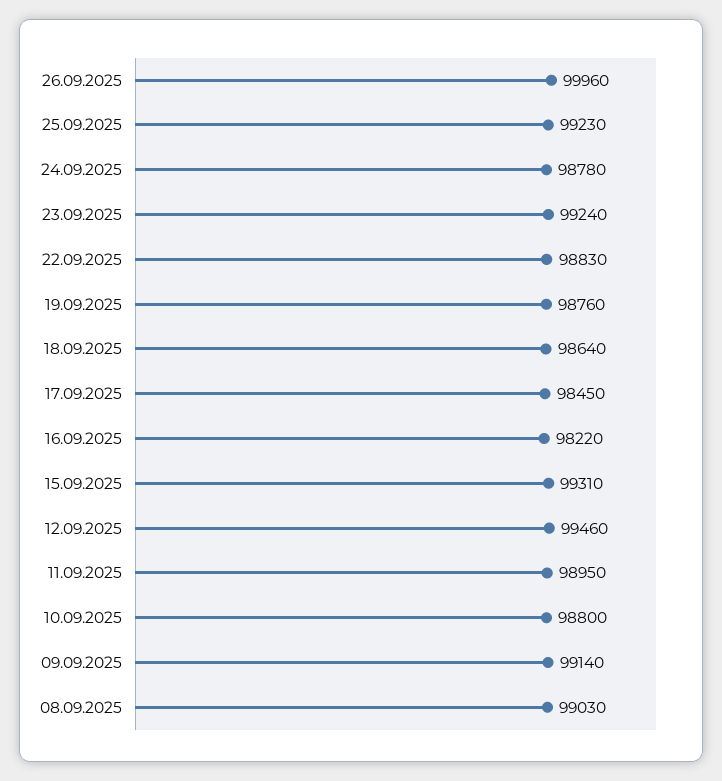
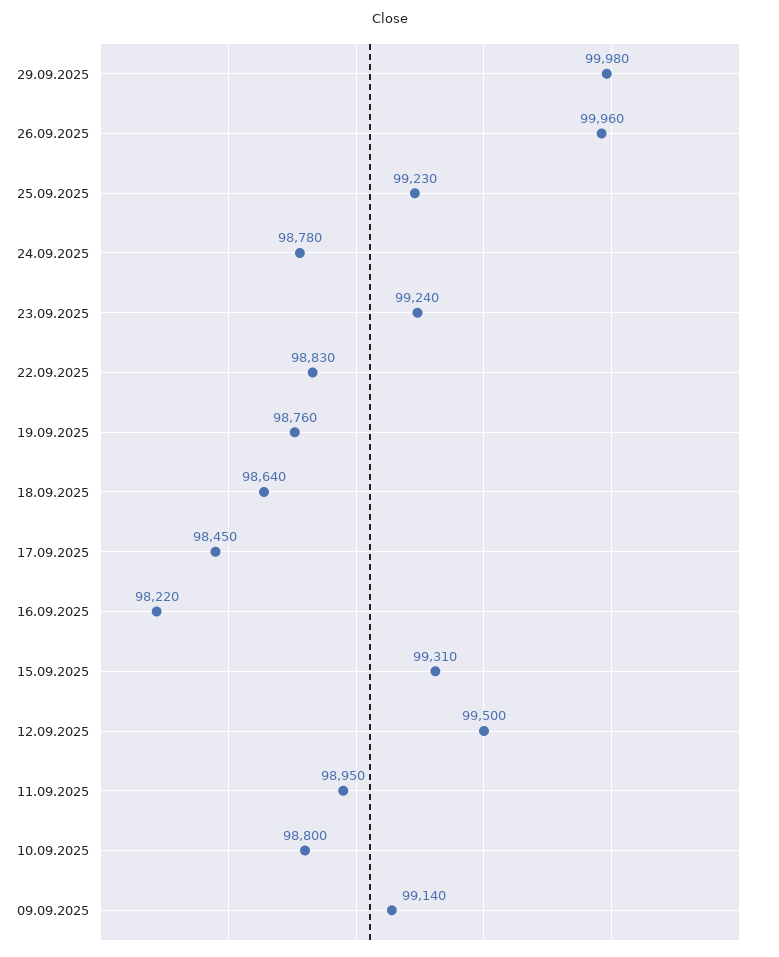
12.09.2025: 99460 -> 99500
08.09.2025: 99030 -> none
29.09.2025: none -> 99980

